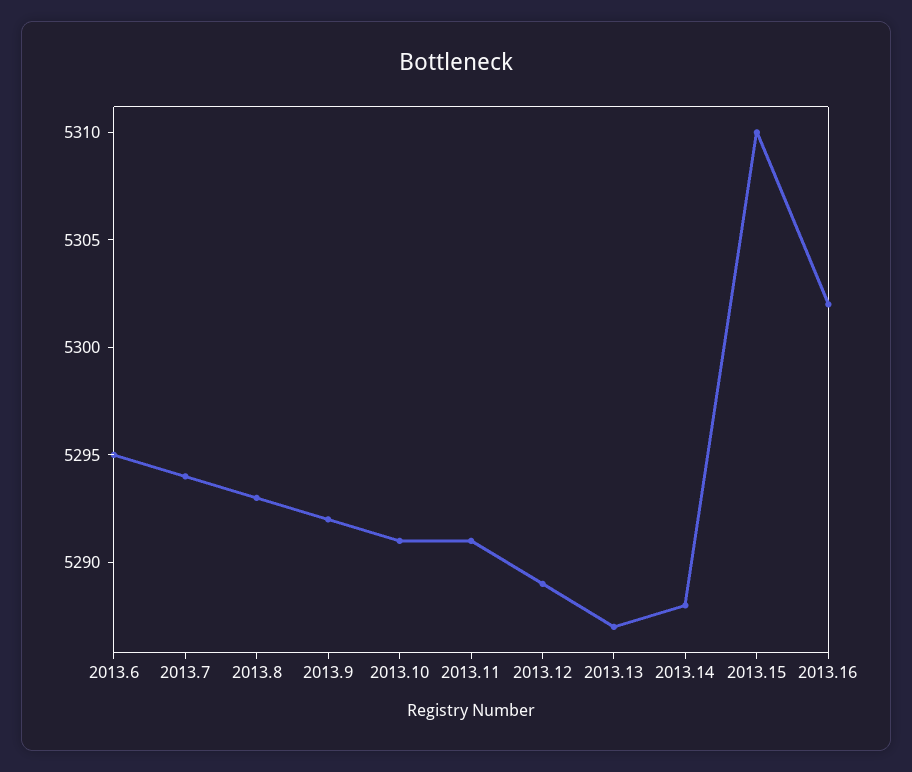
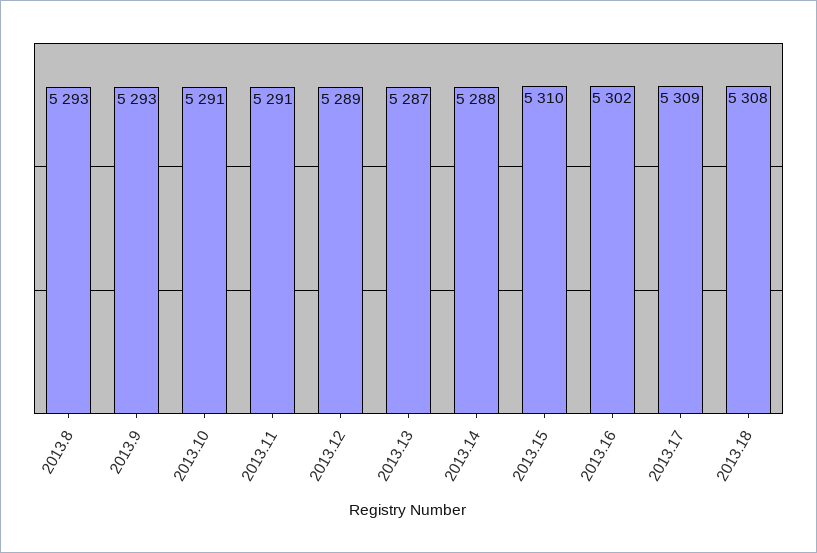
2013.6: 5295 -> none
2013.7: 5294 -> none
2013.9: 5292 -> 5293
2013.17: none -> 5309
2013.18: none -> 5308

